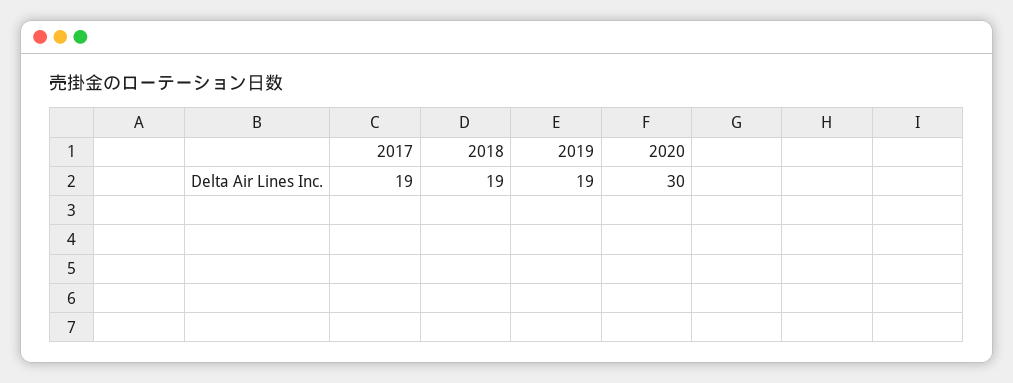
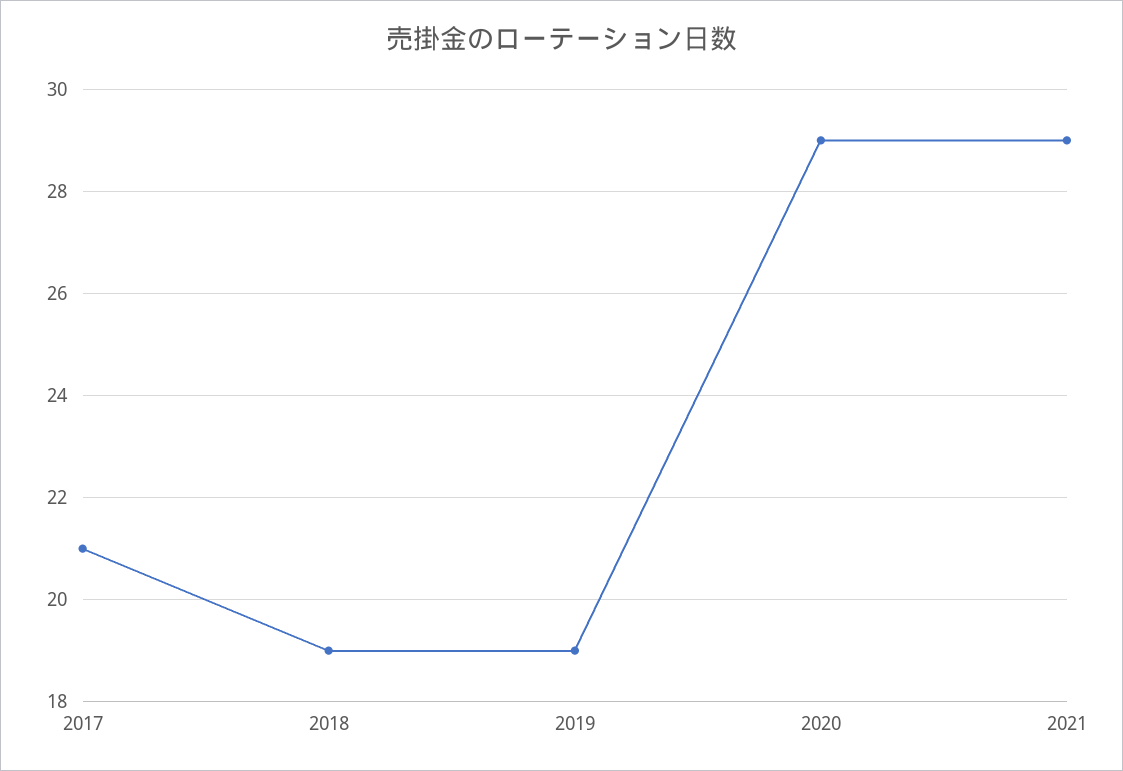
2017: 19 -> 21
2020: 30 -> 29
2021: none -> 29

